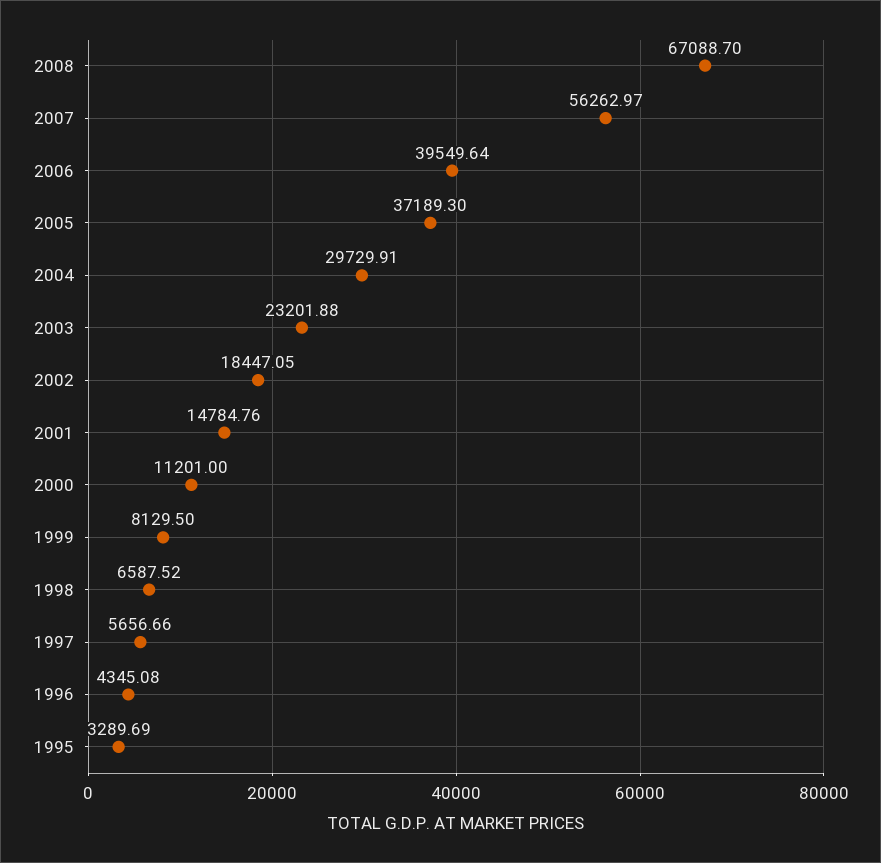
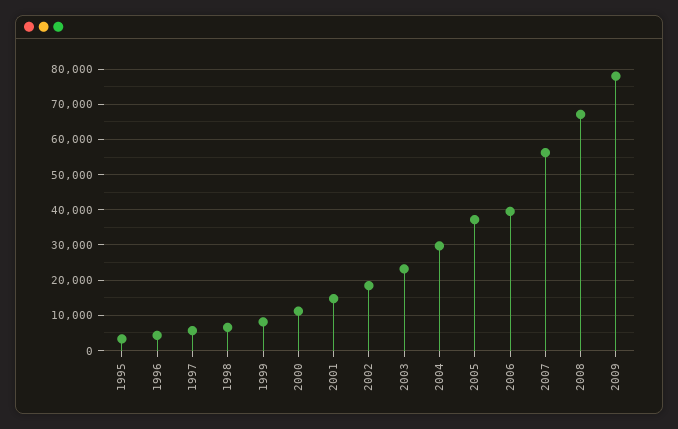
2009: none -> 78000

